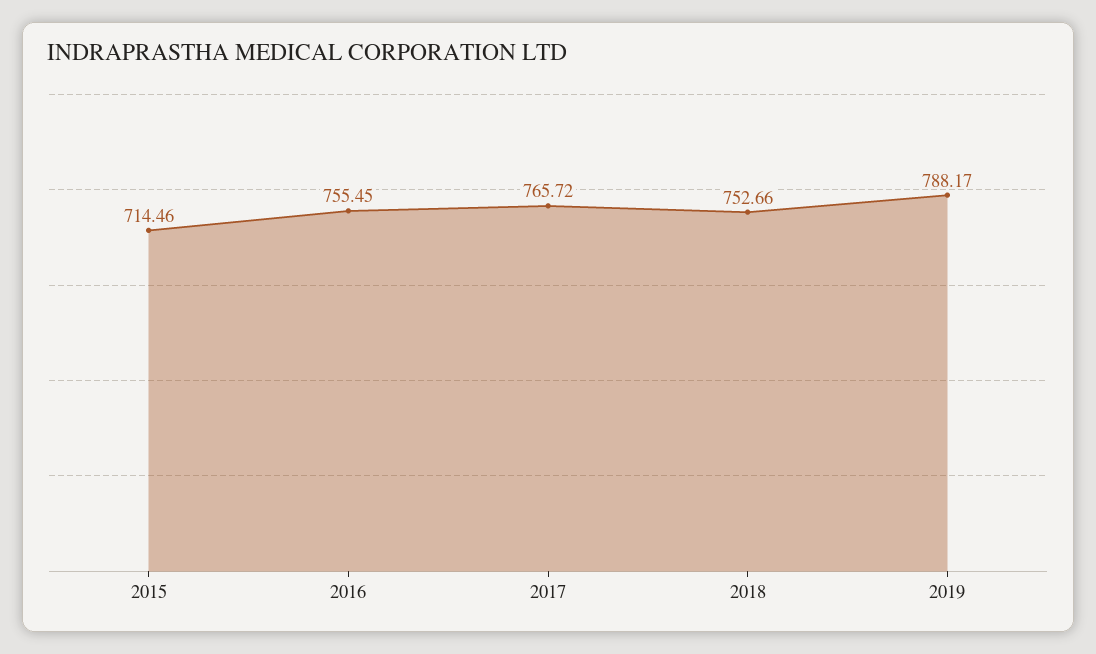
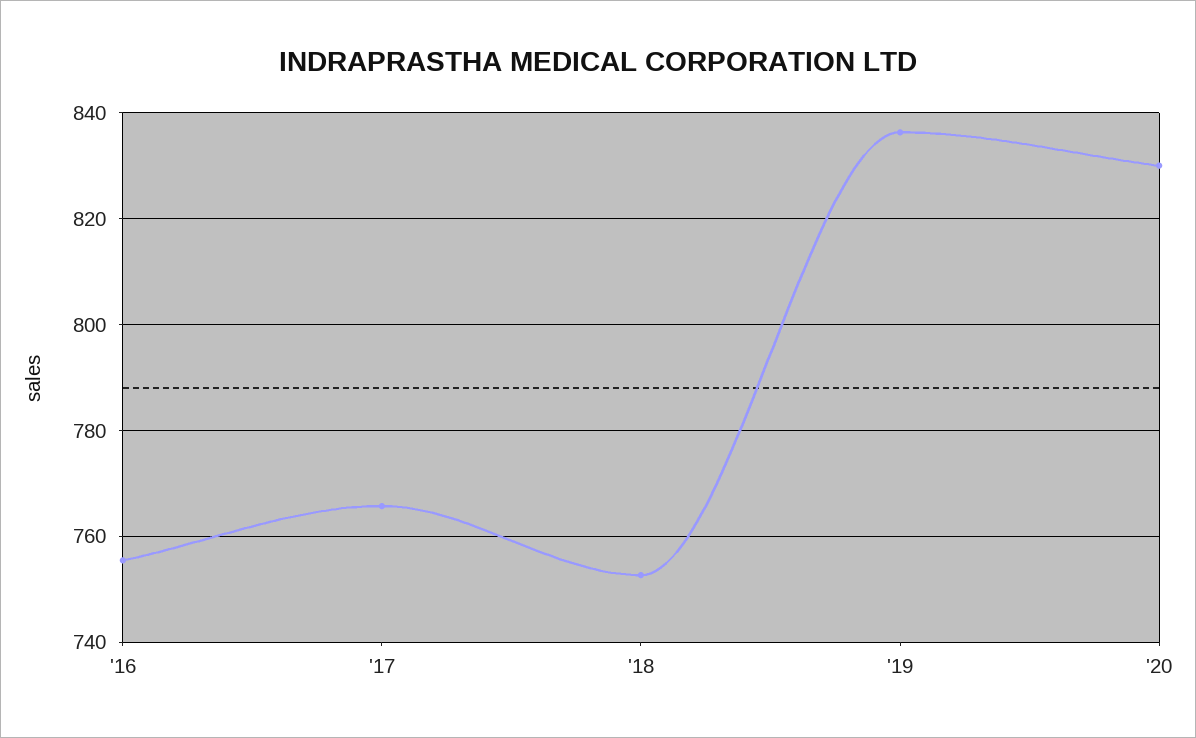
2015: 714.46 -> none
2019: 788.17 -> 836
'20: none -> 830

